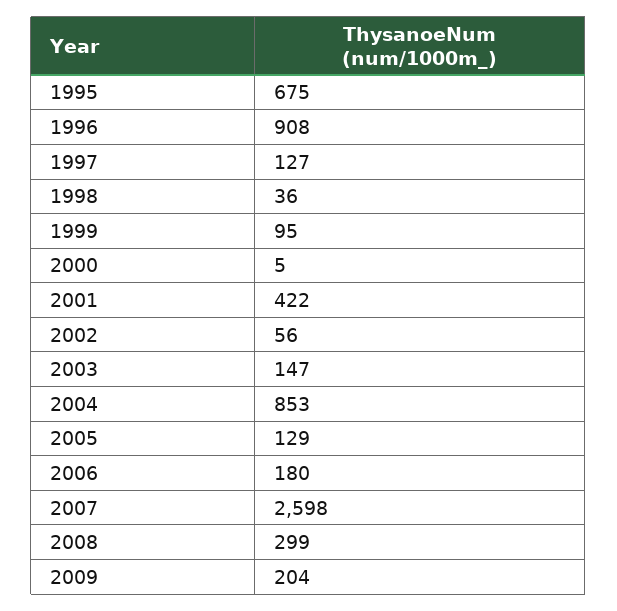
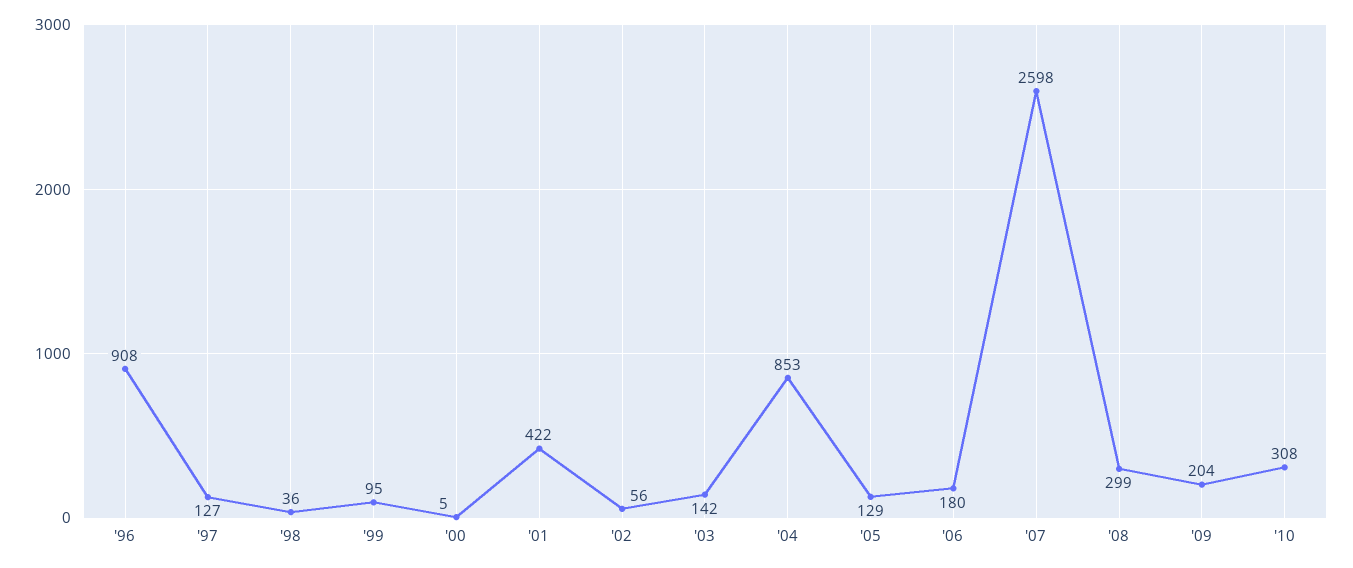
1995: 675 -> none
2003: 147 -> 142
'10: none -> 308

